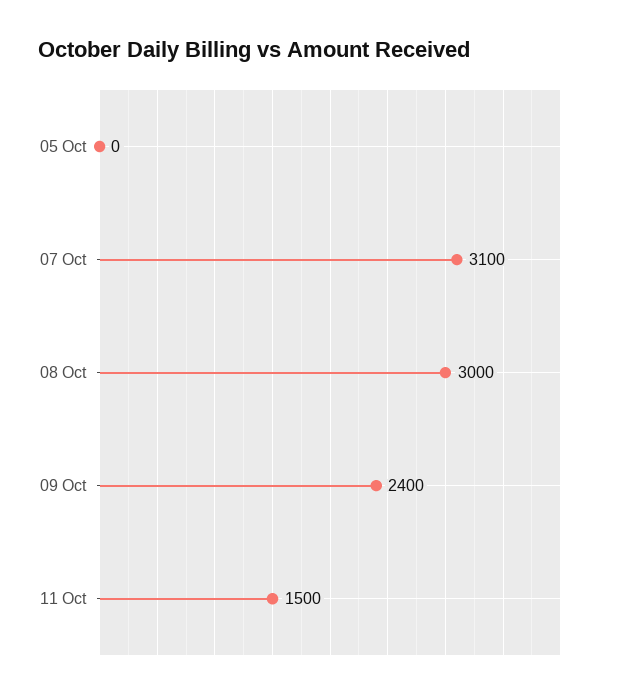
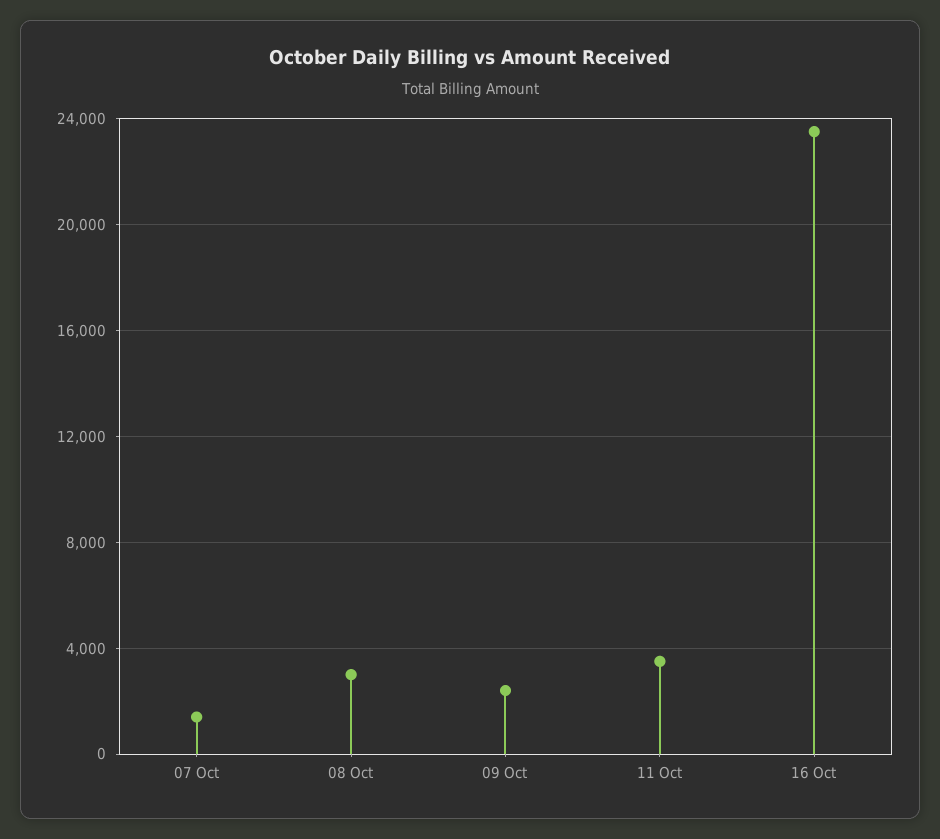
05 Oct: 0 -> none
07 Oct: 3100 -> 1500
11 Oct: 1500 -> 3500
16 Oct: none -> 23500

